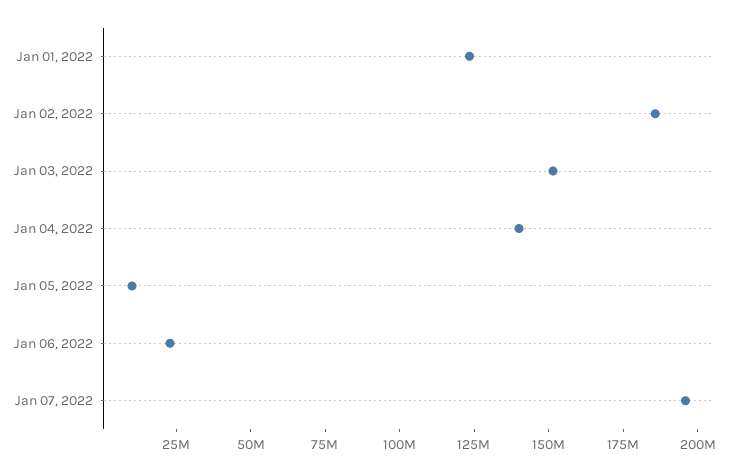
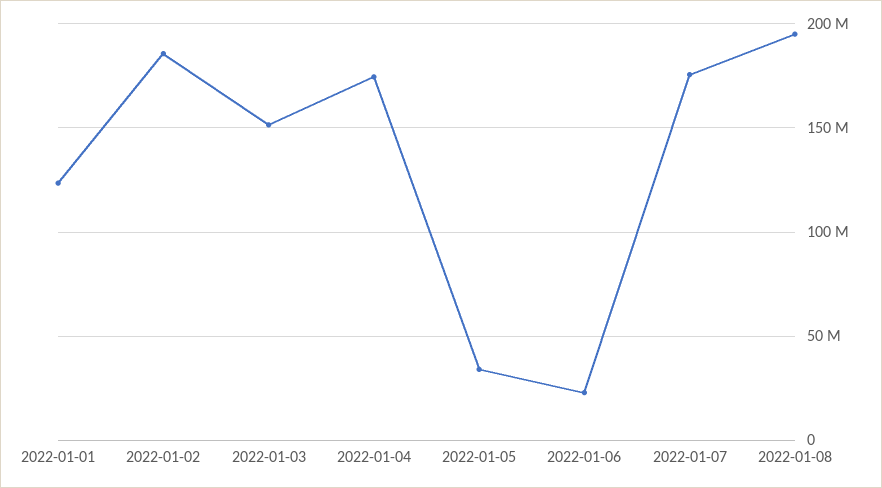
Jan 04, 2022: 140000000 -> 175000000
Jan 05, 2022: 10000000 -> 35000000
Jan 07, 2022: 195000000 -> 175000000
2022-01-08: none -> 195000000

